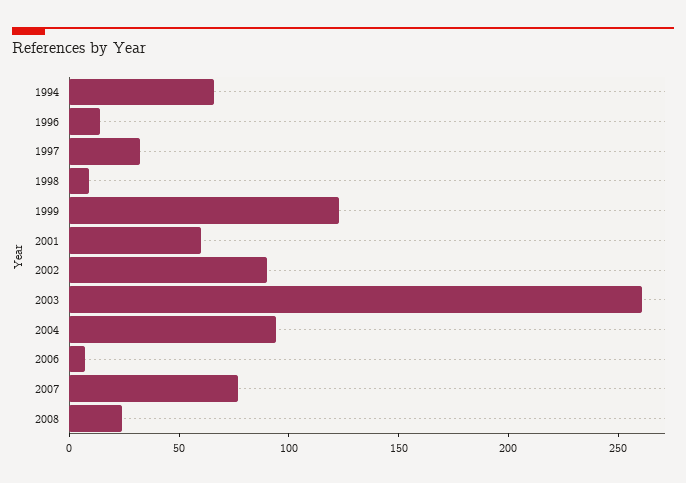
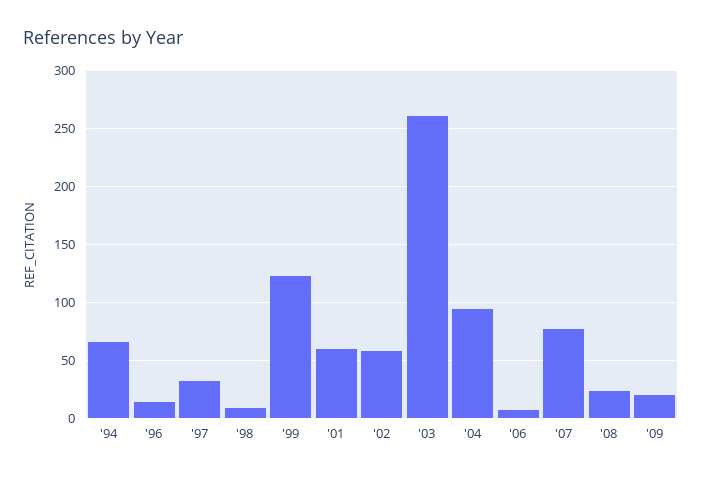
2002: 90 -> 60
'09: none -> 20

